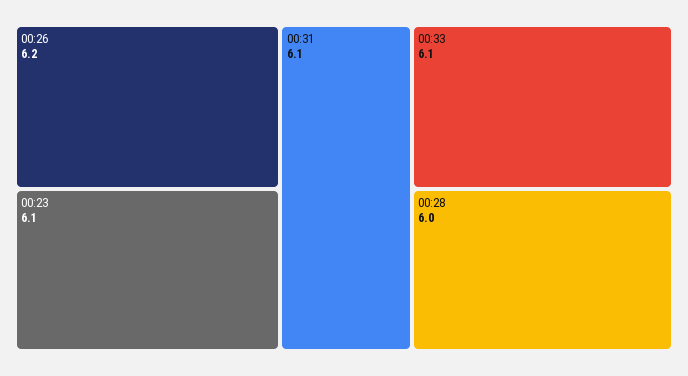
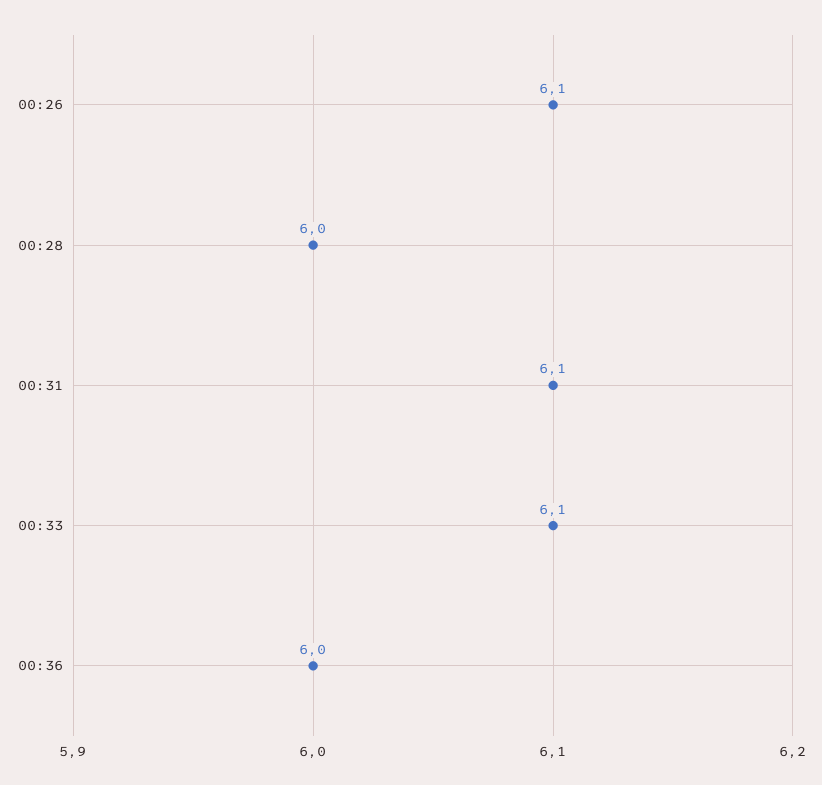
00:26: 6.2 -> 6.1
00:23: 6.1 -> none
00:36: none -> 6

